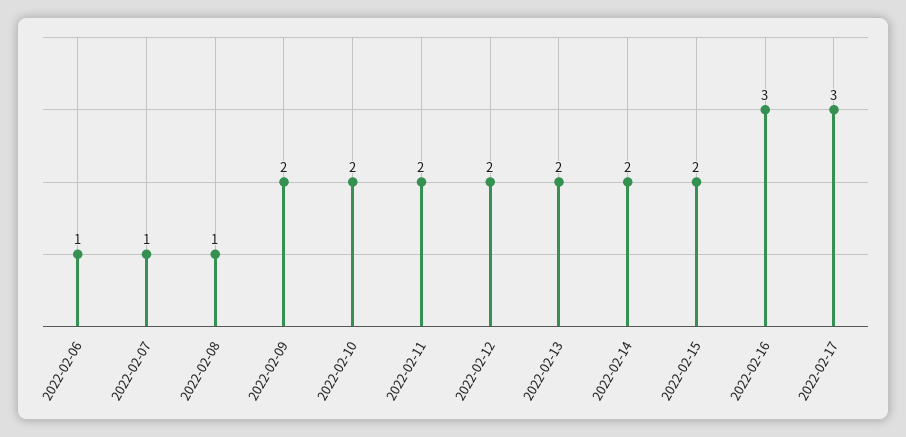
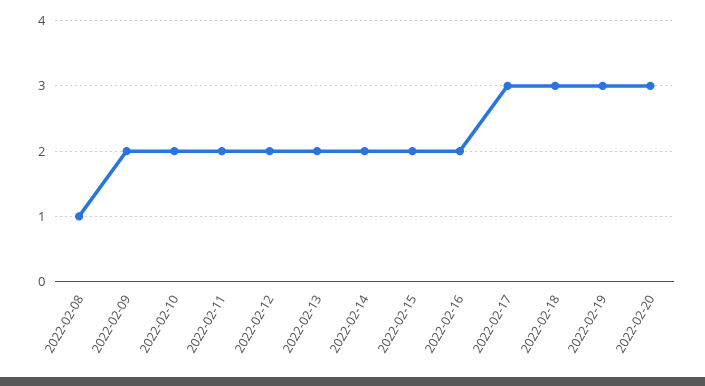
2022-02-06: 1 -> none
2022-02-07: 1 -> none
2022-02-16: 3 -> 2
2022-02-18: none -> 3
2022-02-19: none -> 3
2022-02-20: none -> 3

